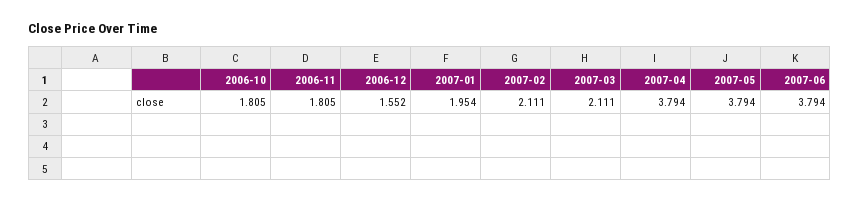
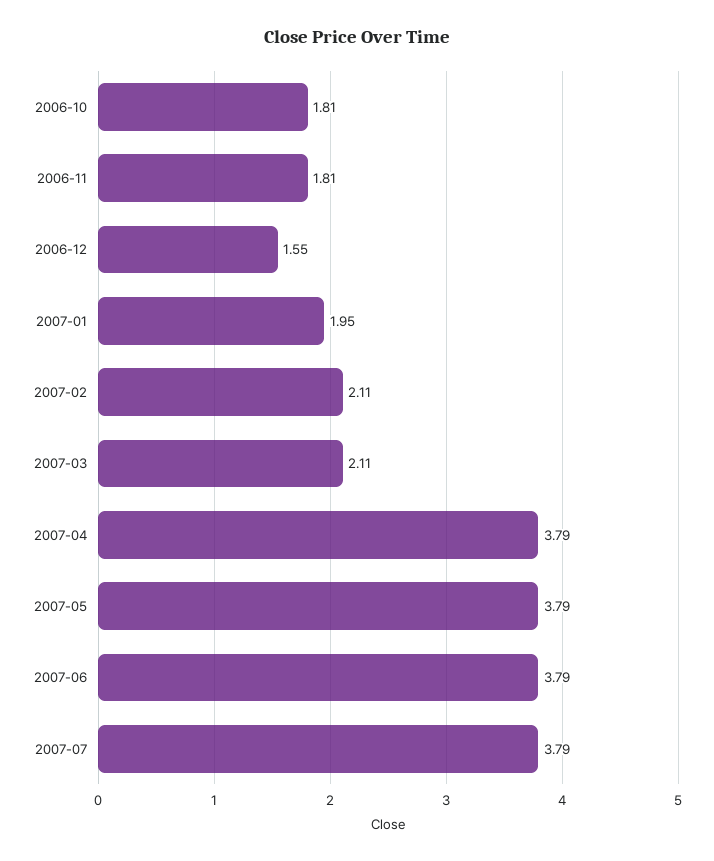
2007-07: none -> 3.79

